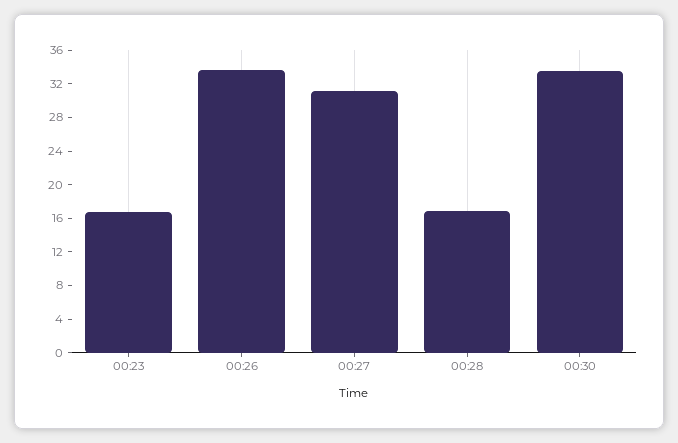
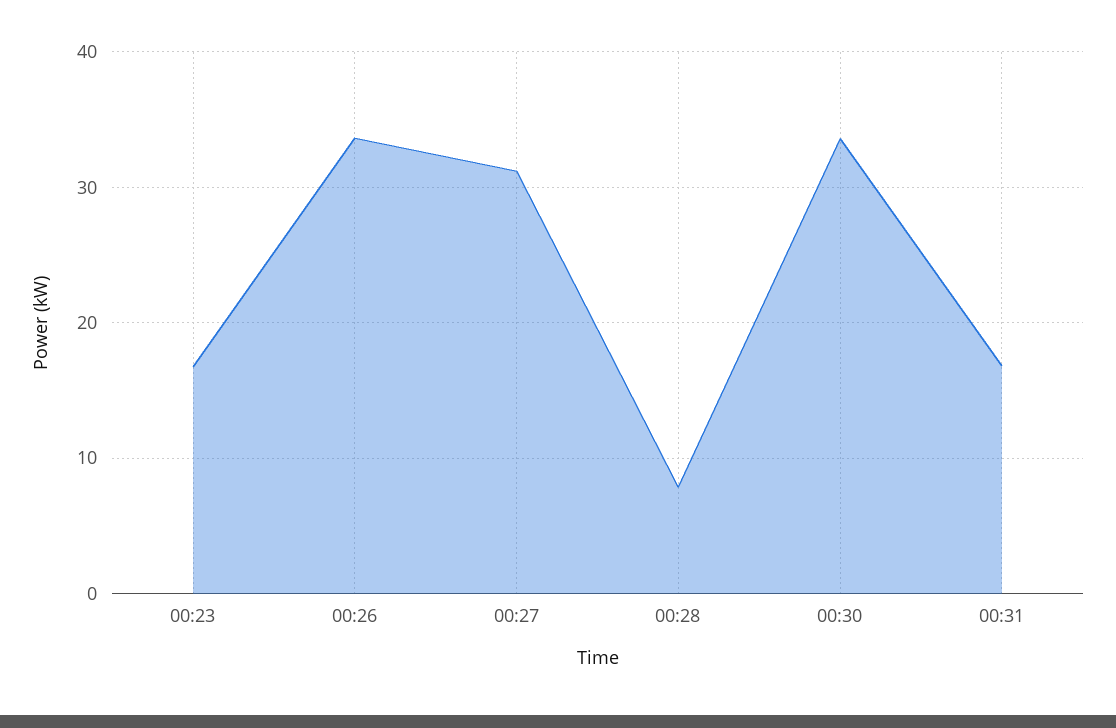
00:28: 17 -> 8
00:31: none -> 17

